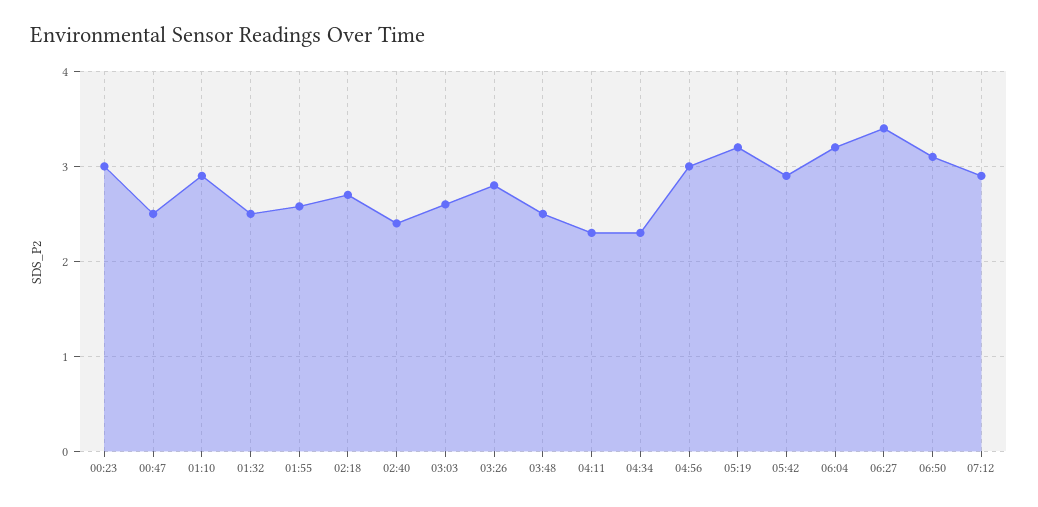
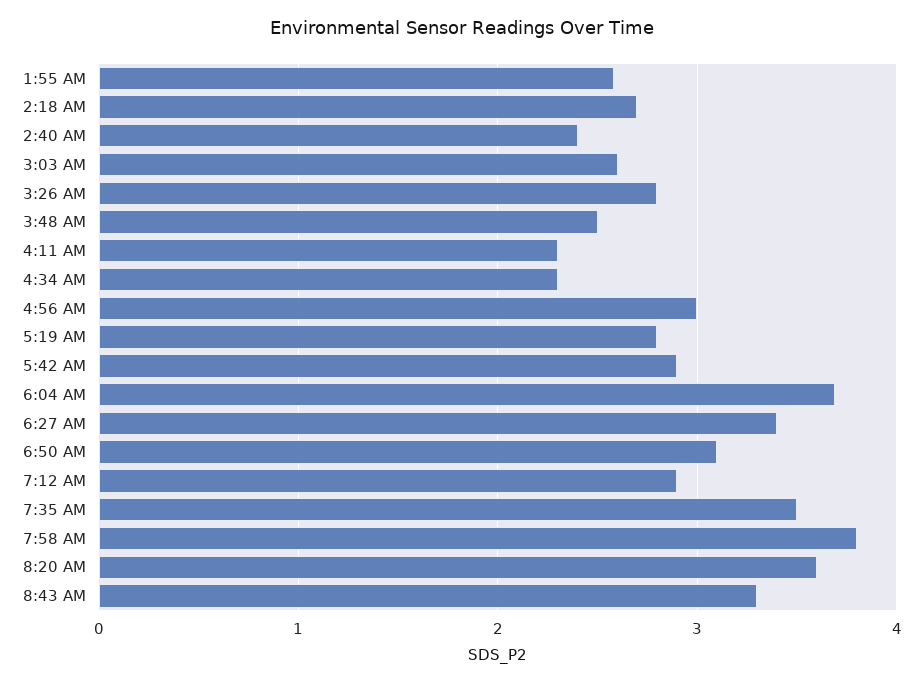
00:23: 3 -> none
00:47: 2.5 -> none
01:10: 2.9 -> none
01:32: 2.5 -> none
05:19: 3.2 -> 2.8
06:04: 3.2 -> 3.7
7:35 AM: none -> 3.5
7:58 AM: none -> 3.8
8:20 AM: none -> 3.6
8:43 AM: none -> 3.3

